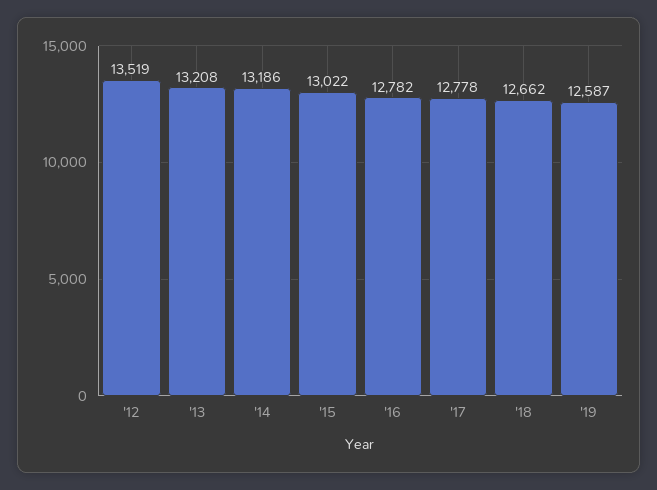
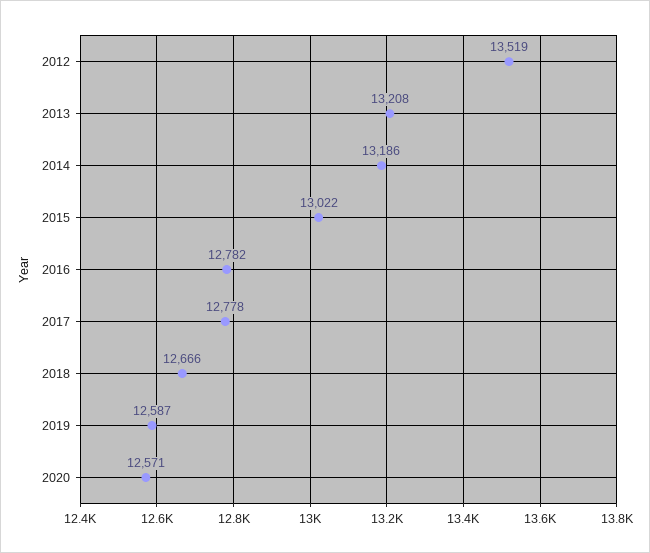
'18: 12662 -> 12666
2020: none -> 12571

